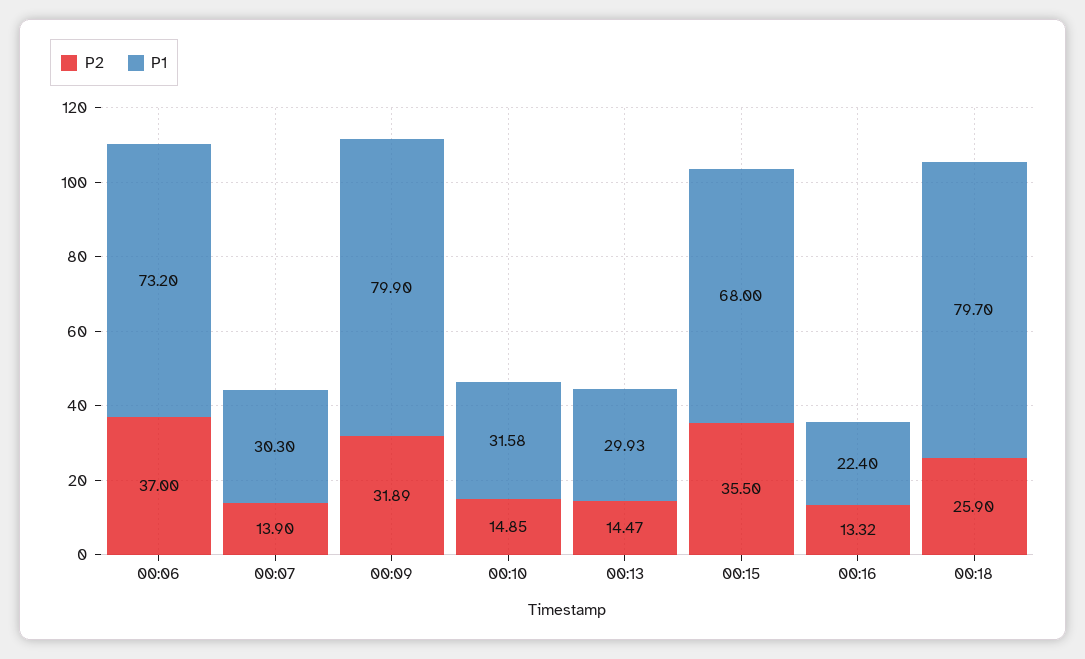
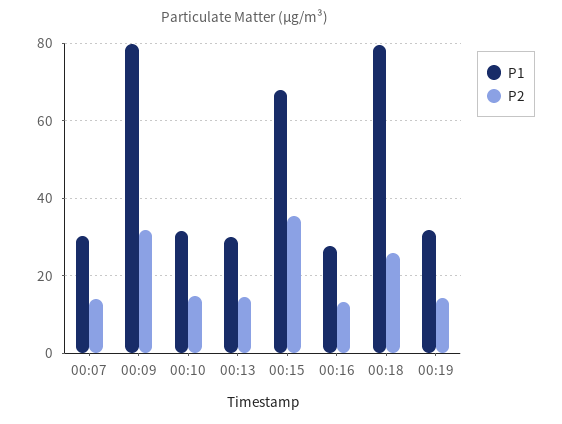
P2, 00:06: 37 -> none
P1, 00:06: 73.2 -> none
P1, 00:16: 22.4 -> 28
P1, 00:19: none -> 32
P2, 00:19: none -> 14

